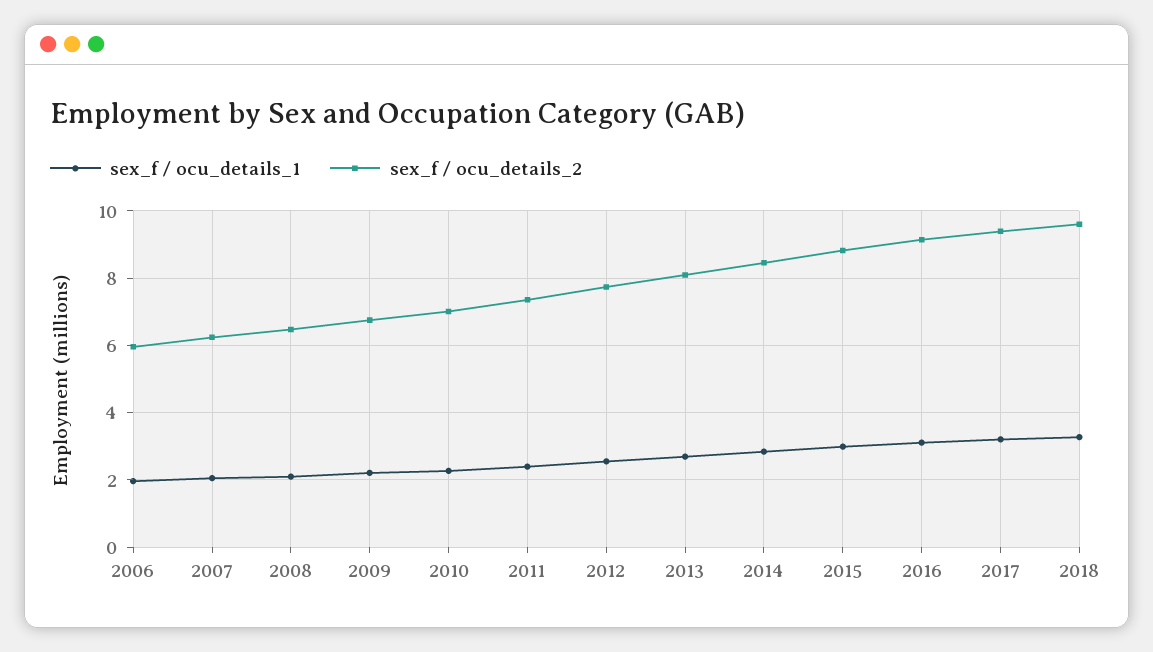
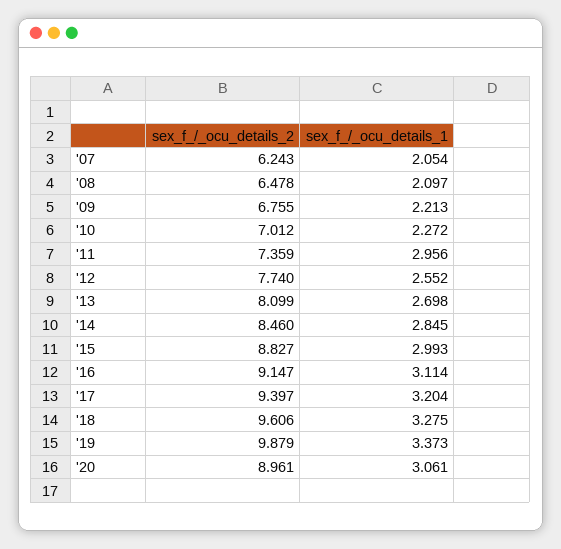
sex_f / ocu_details_1, 2006: 2 -> none
sex_f / ocu_details_2, 2006: 6 -> none
sex_f / ocu_details_1, 2011: 2.4 -> 2.956
sex_f / ocu_details_2, '19: none -> 9.879
sex_f / ocu_details_1, '19: none -> 3.373
sex_f / ocu_details_2, '20: none -> 8.961
sex_f / ocu_details_1, '20: none -> 3.061

